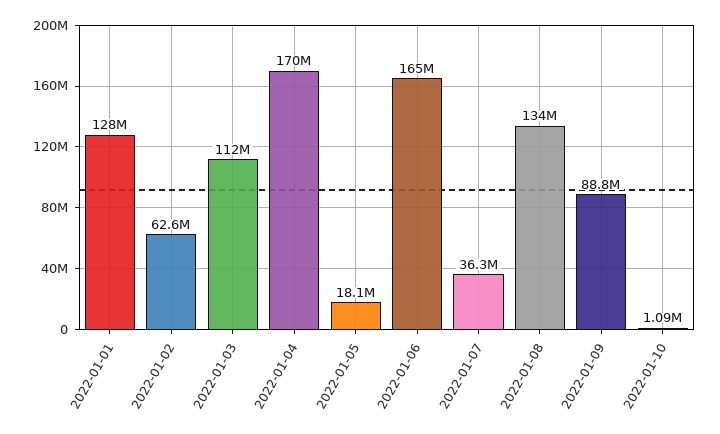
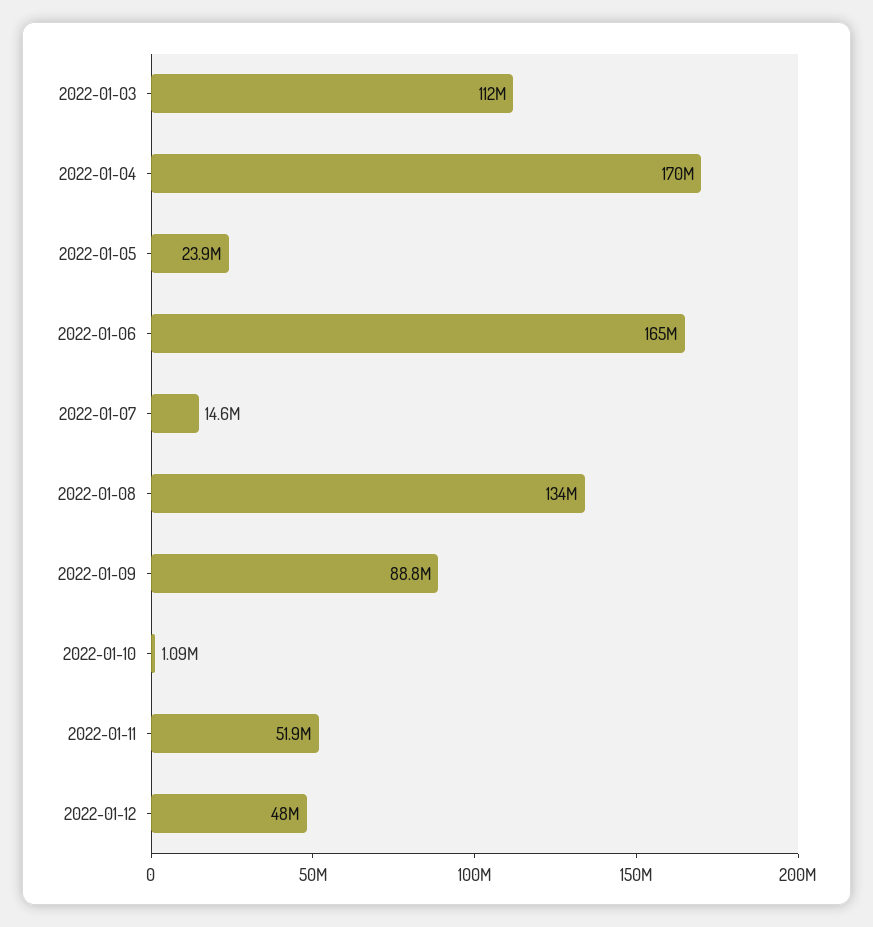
2022-01-01: 128000000 -> none
2022-01-02: 62600000 -> none
2022-01-05: 18100000 -> 23900000
2022-01-07: 36300000 -> 14600000
2022-01-11: none -> 51900000
2022-01-12: none -> 48000000

